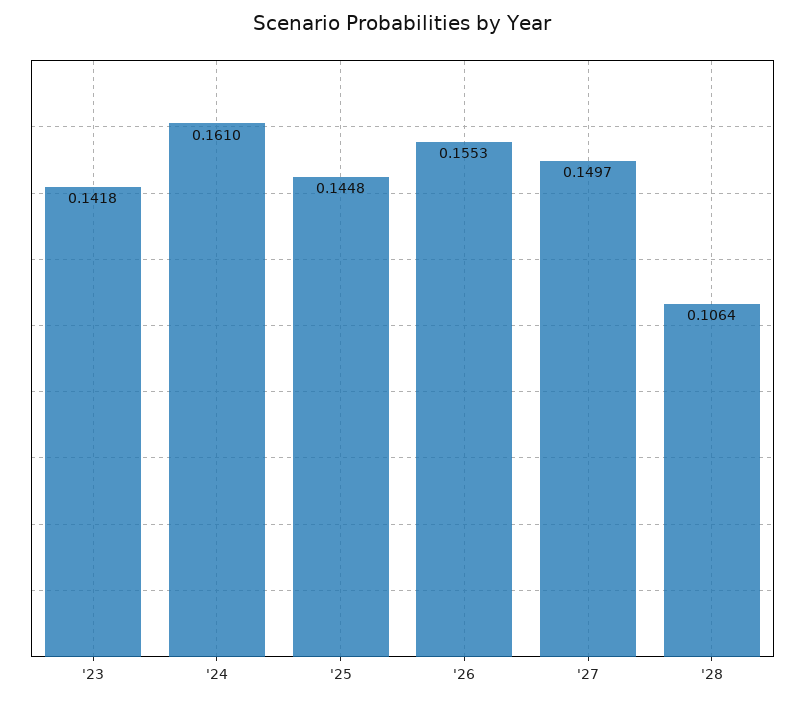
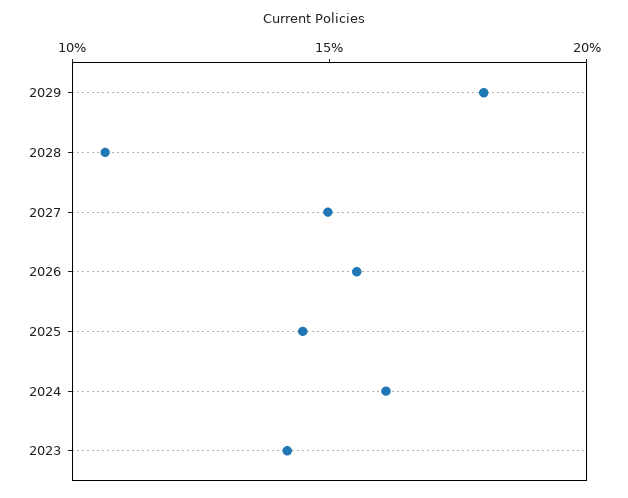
2029: none -> 0.18

